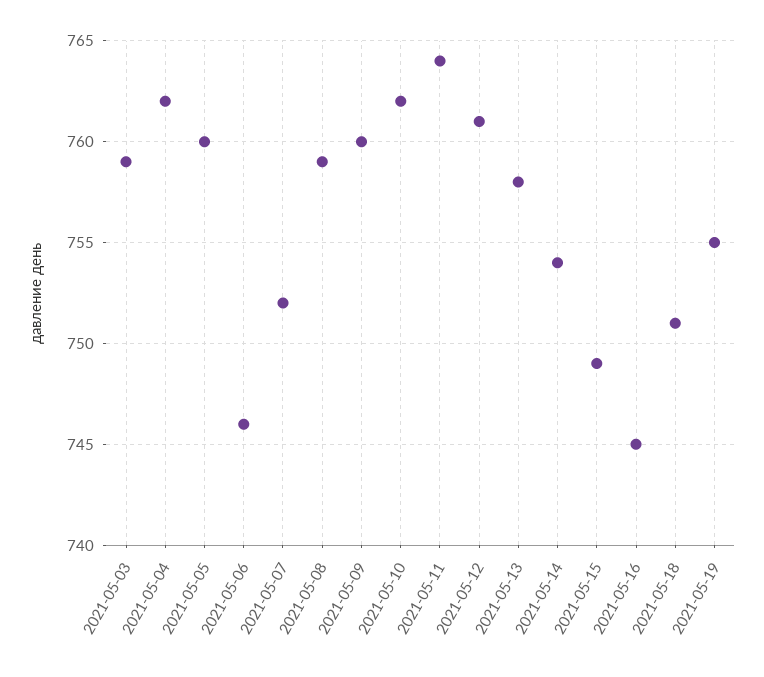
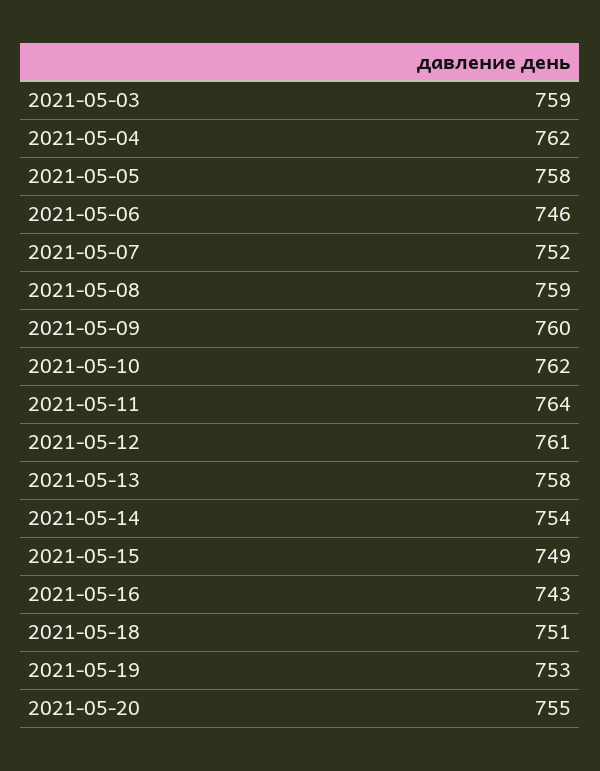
2021-05-05: 760 -> 758
2021-05-16: 745 -> 743
2021-05-19: 755 -> 753
2021-05-20: none -> 755

